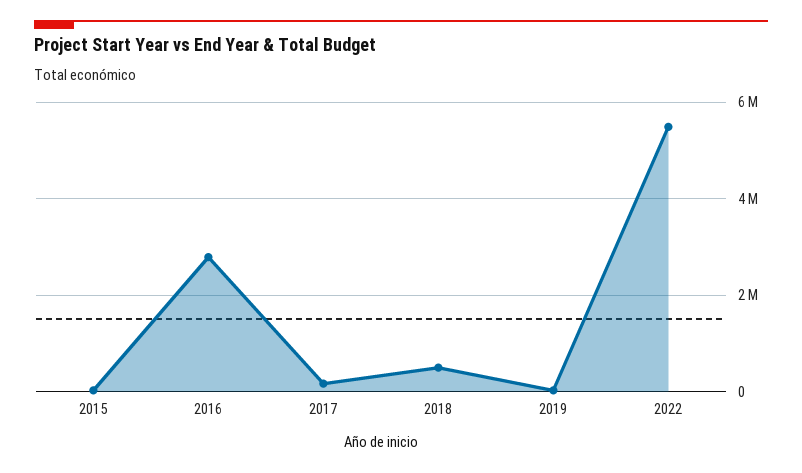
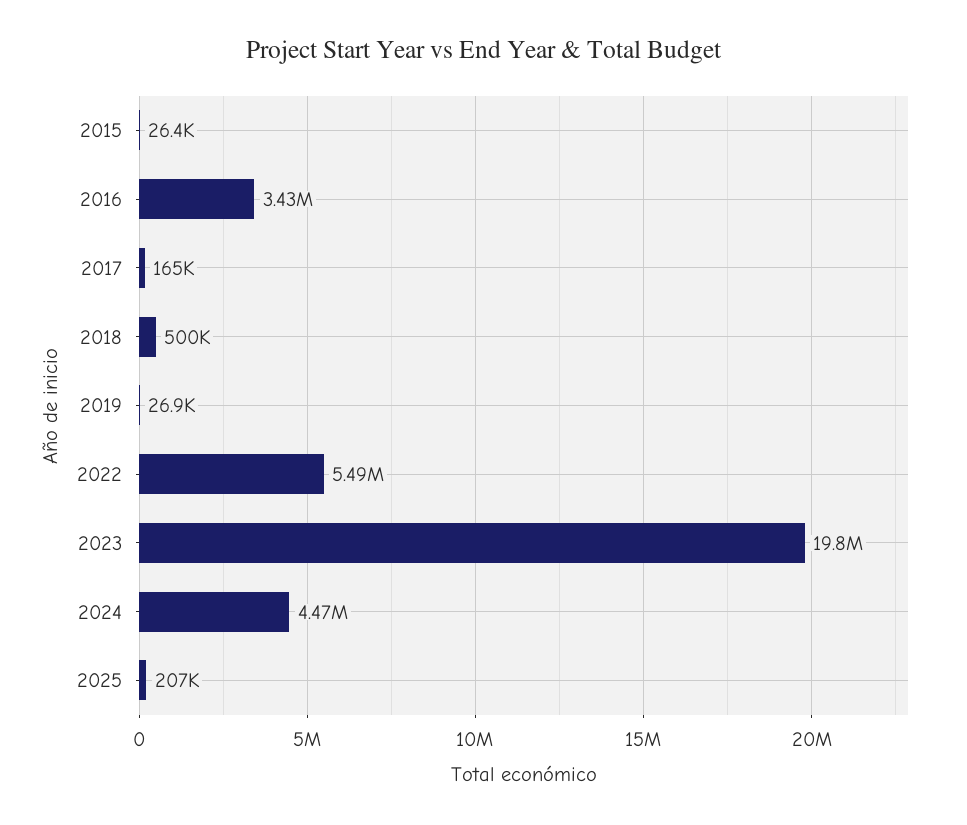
2016: 2800000 -> 3430000
2023: none -> 19800000
2024: none -> 4470000
2025: none -> 207000

